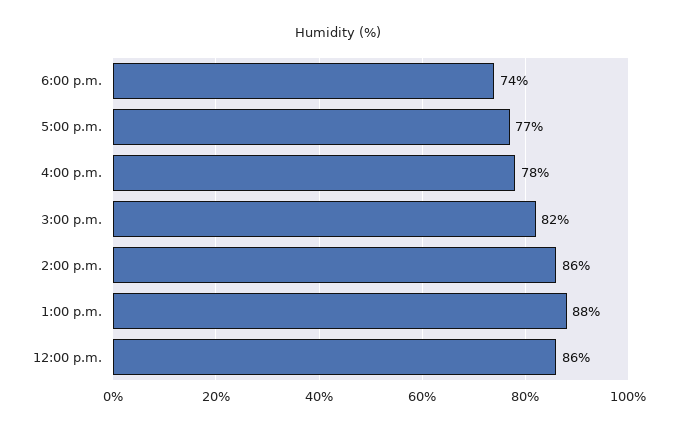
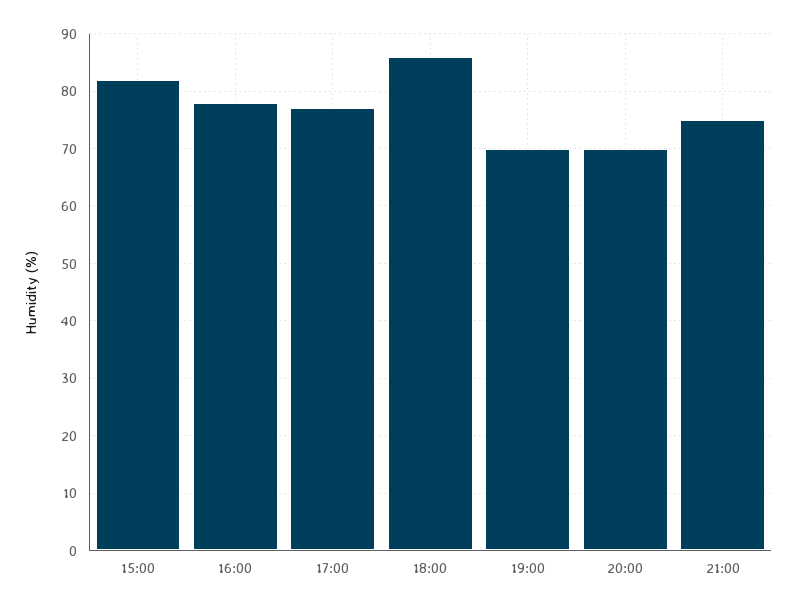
6:00 p.m.: 74 -> 85
2:00 p.m.: 86 -> none
1:00 p.m.: 88 -> none
12:00 p.m.: 86 -> none
19:00: none -> 70
20:00: none -> 70
21:00: none -> 75

